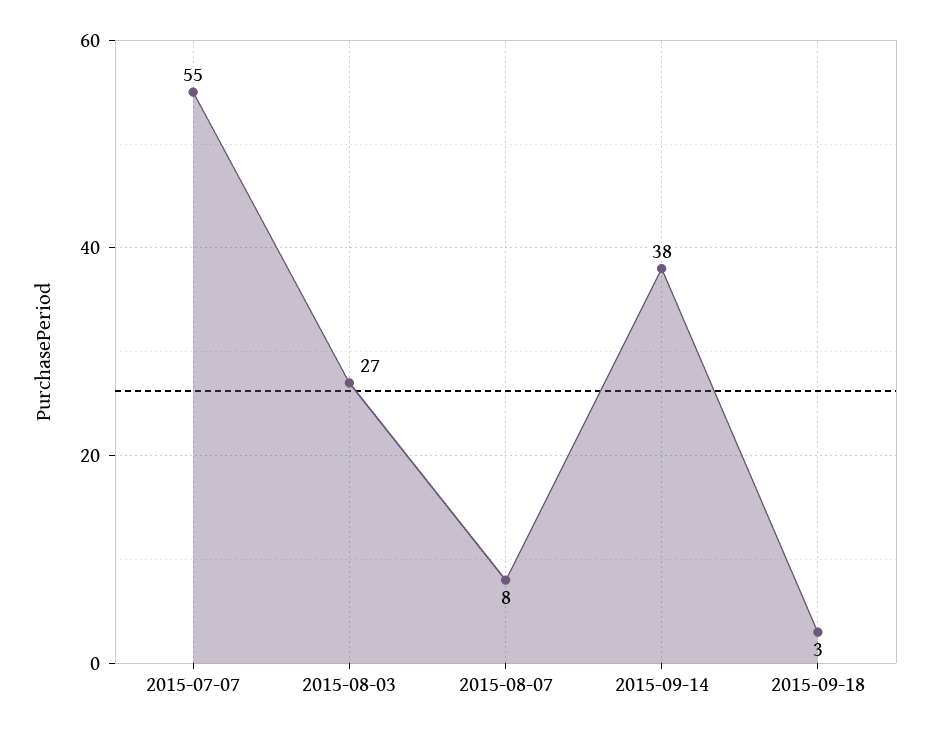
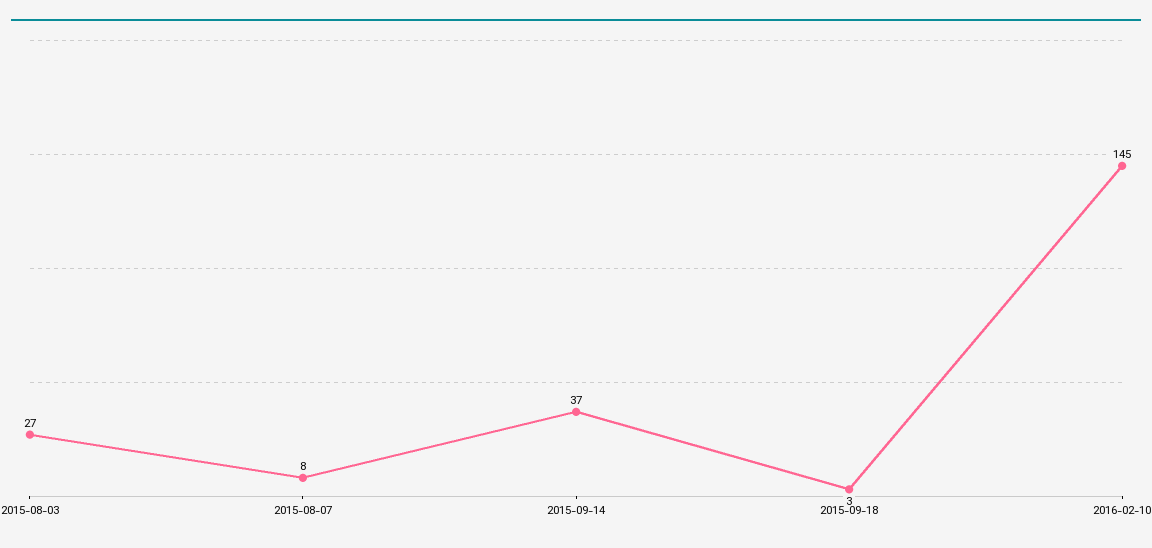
2015-07-07: 55 -> none
2015-09-14: 38 -> 37
2016-02-10: none -> 145

